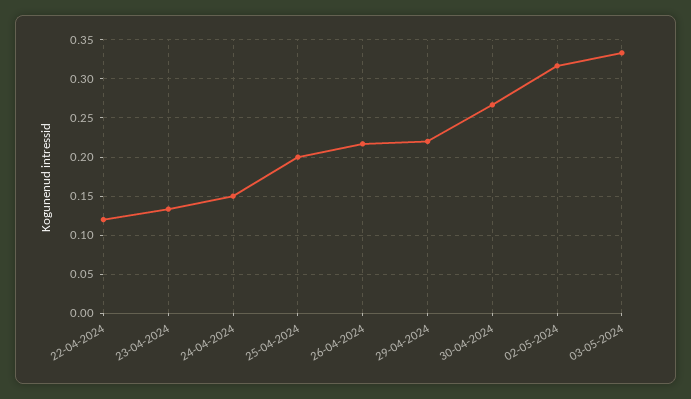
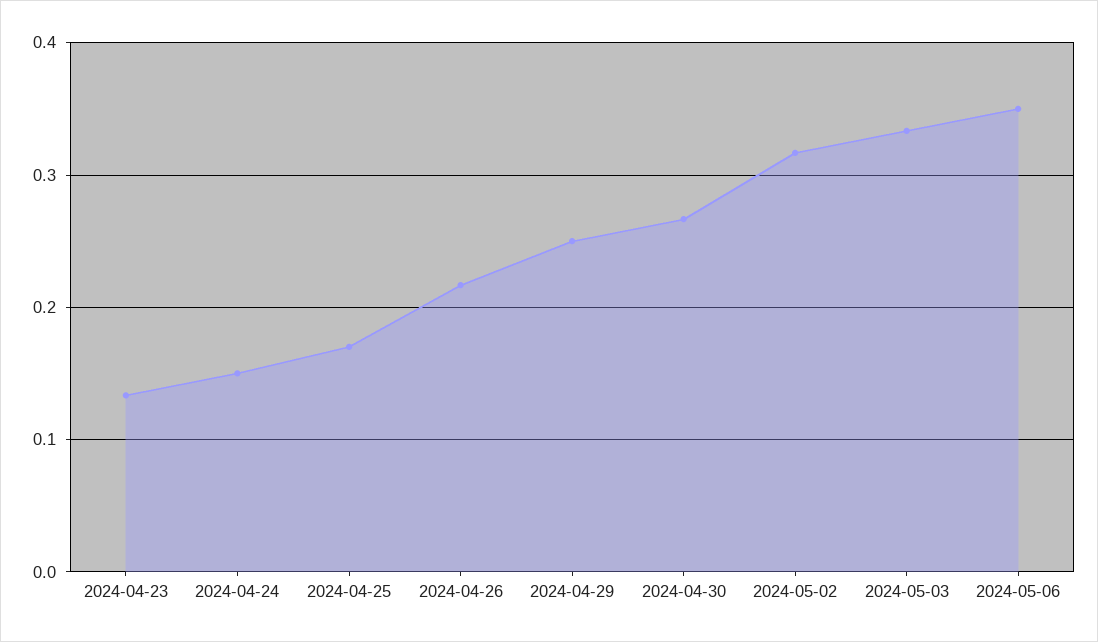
22-04-2024: 0.12 -> none
25-04-2024: 0.2 -> 0.17
29-04-2024: 0.22 -> 0.25
2024-05-06: none -> 0.35

